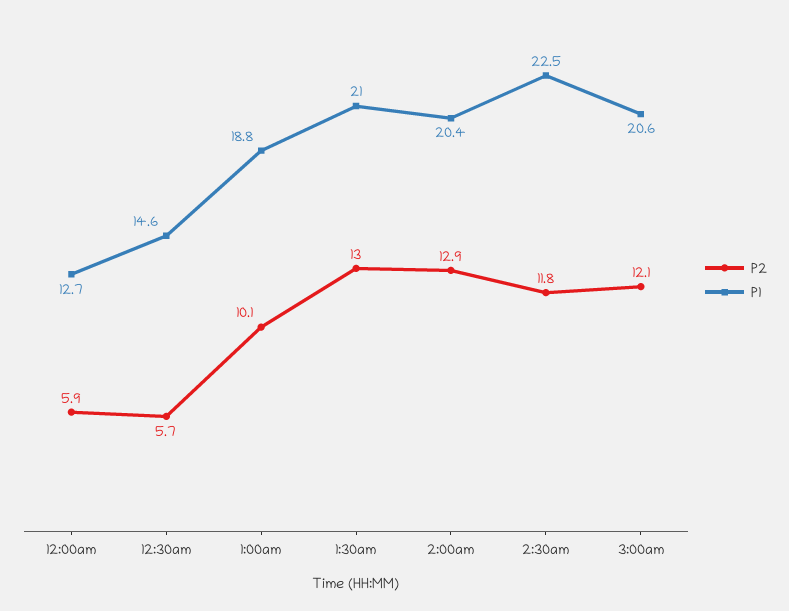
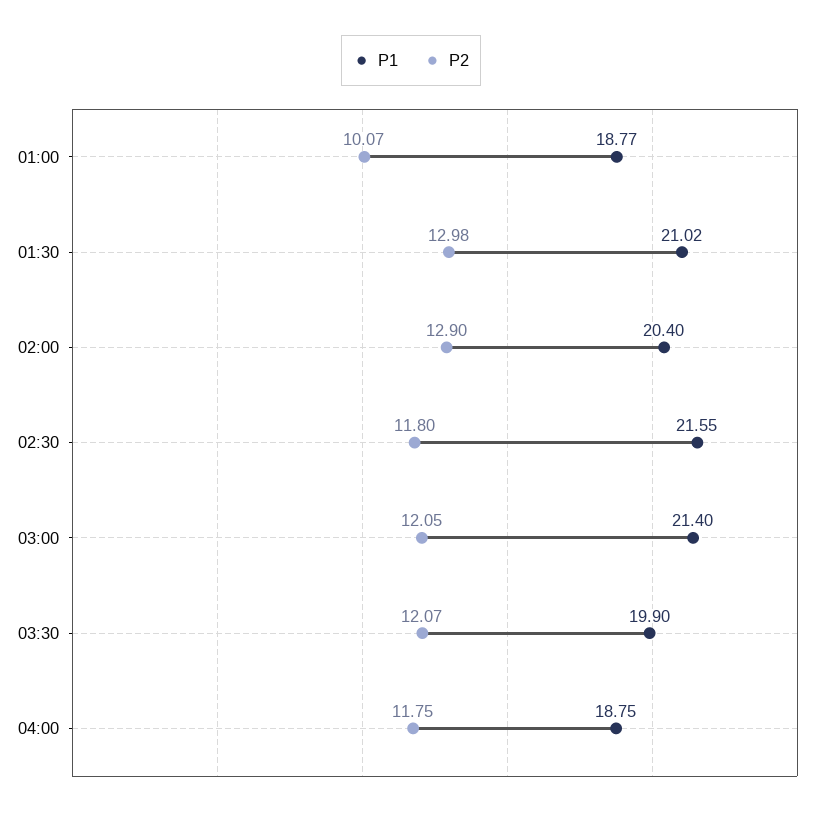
P2, 12:00am: 5.9 -> none
P1, 12:00am: 12.7 -> none
P2, 12:30am: 5.7 -> none
P1, 12:30am: 14.6 -> none
P1, 2:30am: 22.5 -> 21.55
P1, 3:00am: 20.6 -> 21.4
P1, 03:30: none -> 19.9
P2, 03:30: none -> 12.07
P1, 04:00: none -> 18.75
P2, 04:00: none -> 11.75

